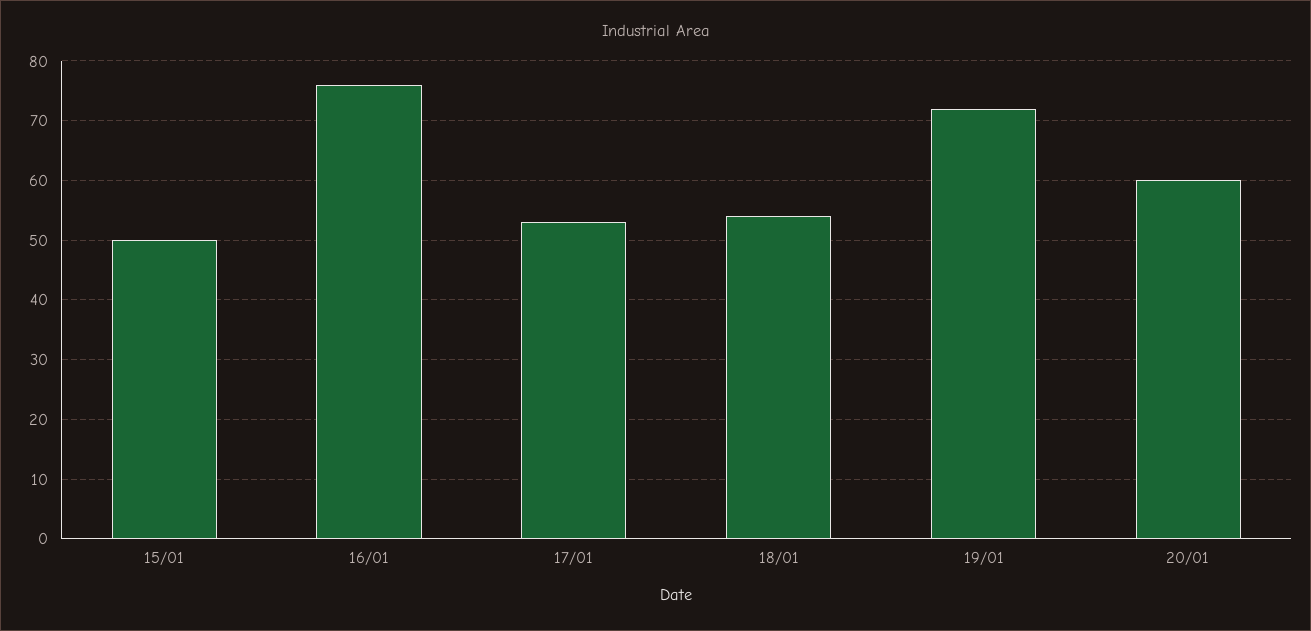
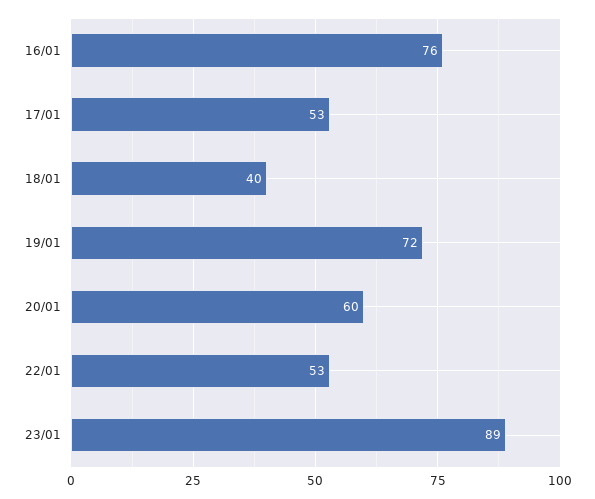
15/01: 50 -> none
18/01: 55 -> 40
22/01: none -> 53
23/01: none -> 89

